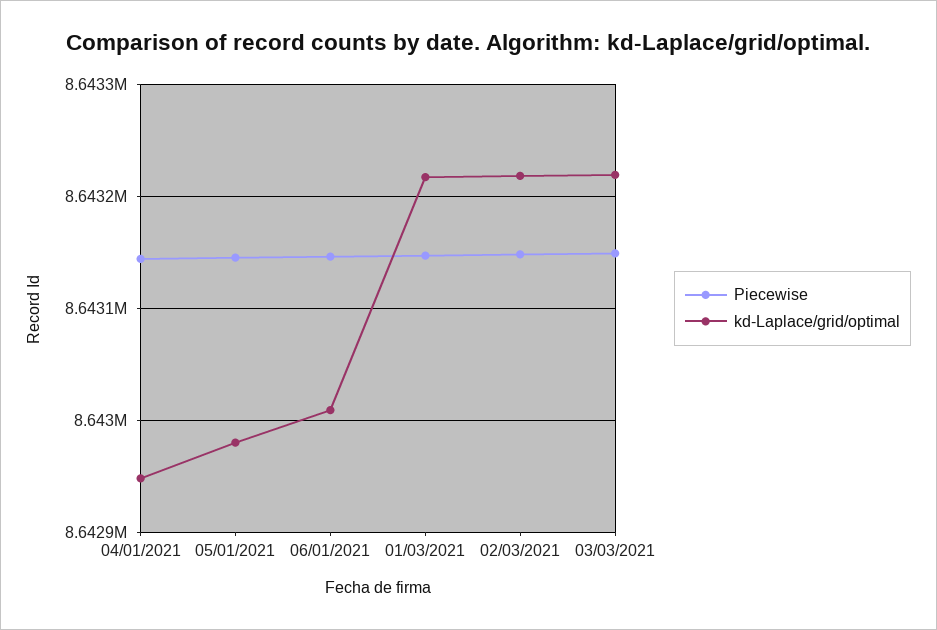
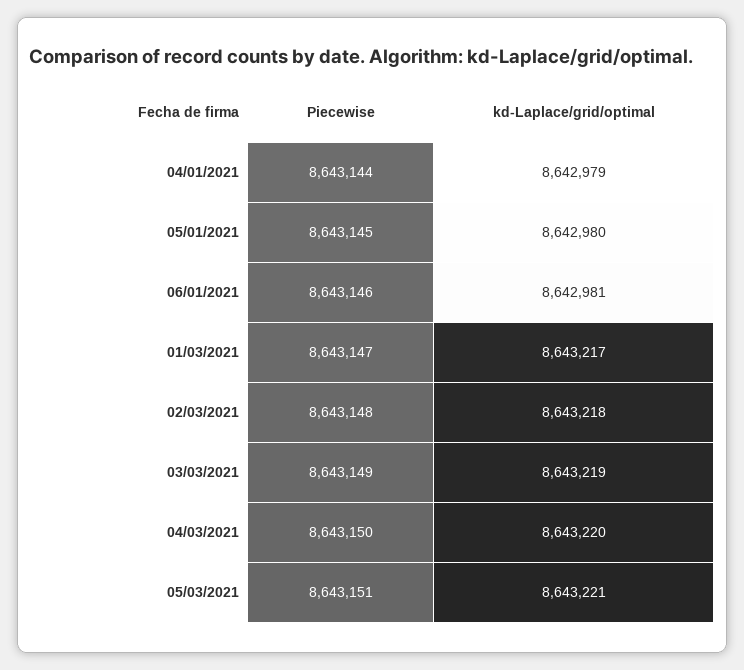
kd-Laplace/grid/optimal, 04/01/2021: 8642950 -> 8642979
kd-Laplace/grid/optimal, 06/01/2021: 8643010 -> 8642981
Piecewise, 04/03/2021: none -> 8643150
kd-Laplace/grid/optimal, 04/03/2021: none -> 8643220
Piecewise, 05/03/2021: none -> 8643151
kd-Laplace/grid/optimal, 05/03/2021: none -> 8643221

